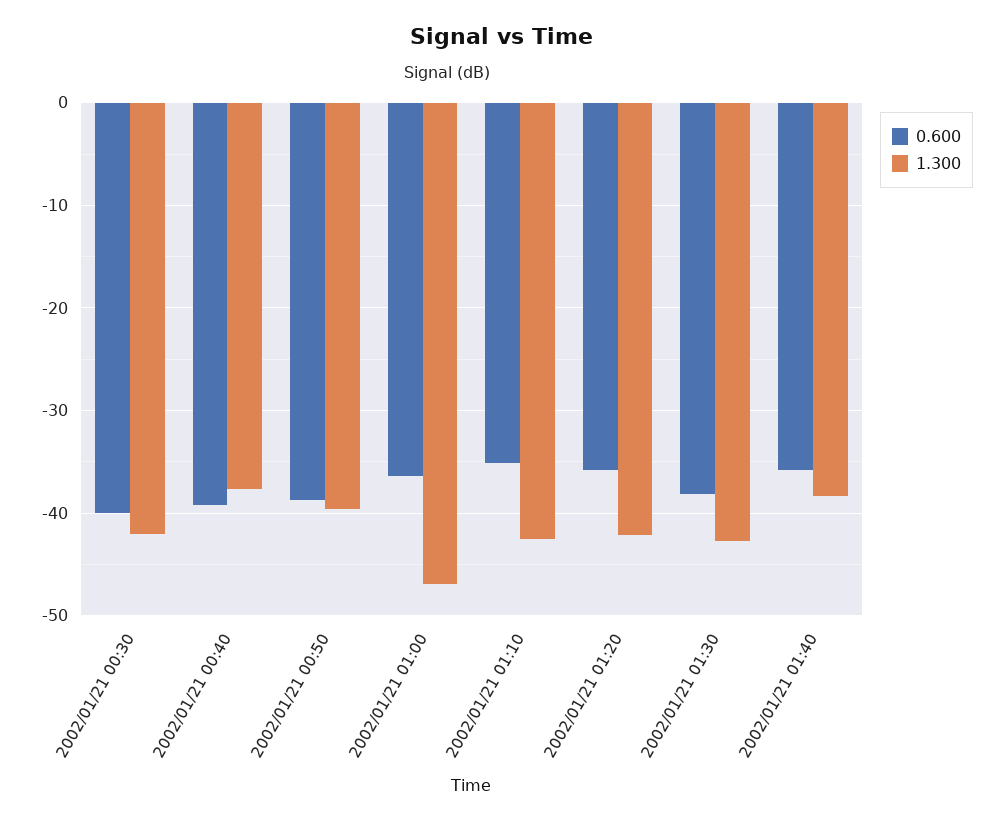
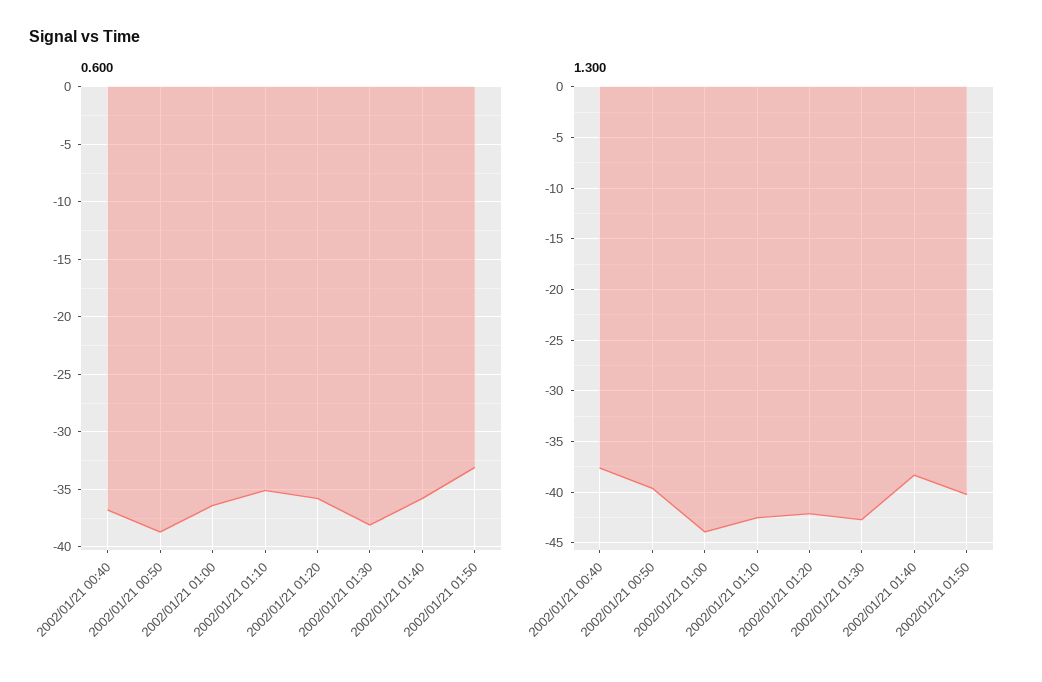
0.600, 2002/01/21 00:30: -40 -> none
1.300, 2002/01/21 00:30: -42 -> none
0.600, 2002/01/21 00:40: -39 -> -37
1.300, 2002/01/21 01:00: -47 -> -44
0.600, 2002/01/21 01:50: none -> -33
1.300, 2002/01/21 01:50: none -> -40

